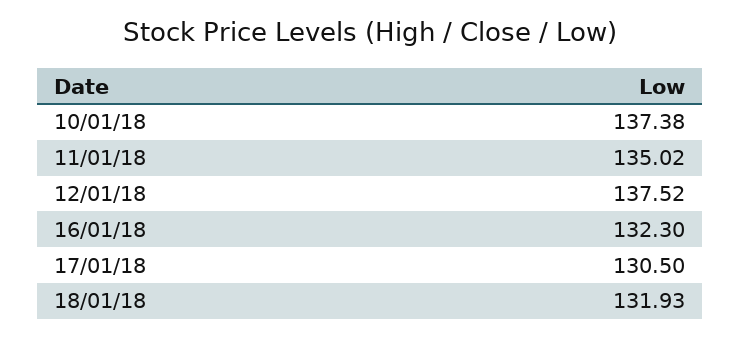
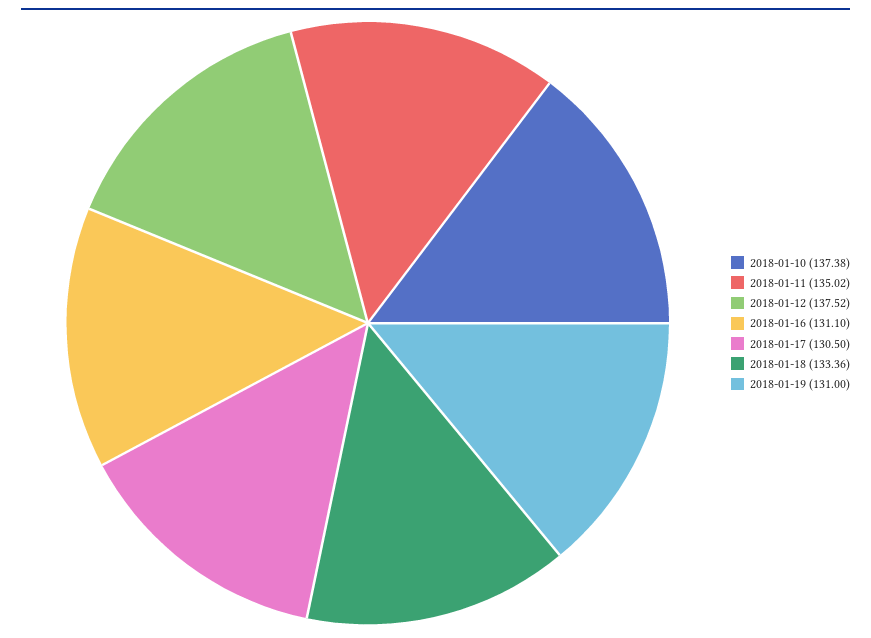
16/01/18: 132.3 -> 131.1
18/01/18: 131.93 -> 133.36
2018-01-19: none -> 131

